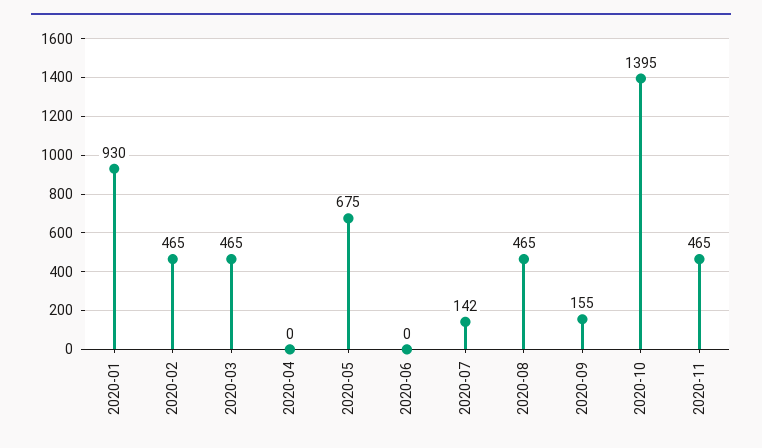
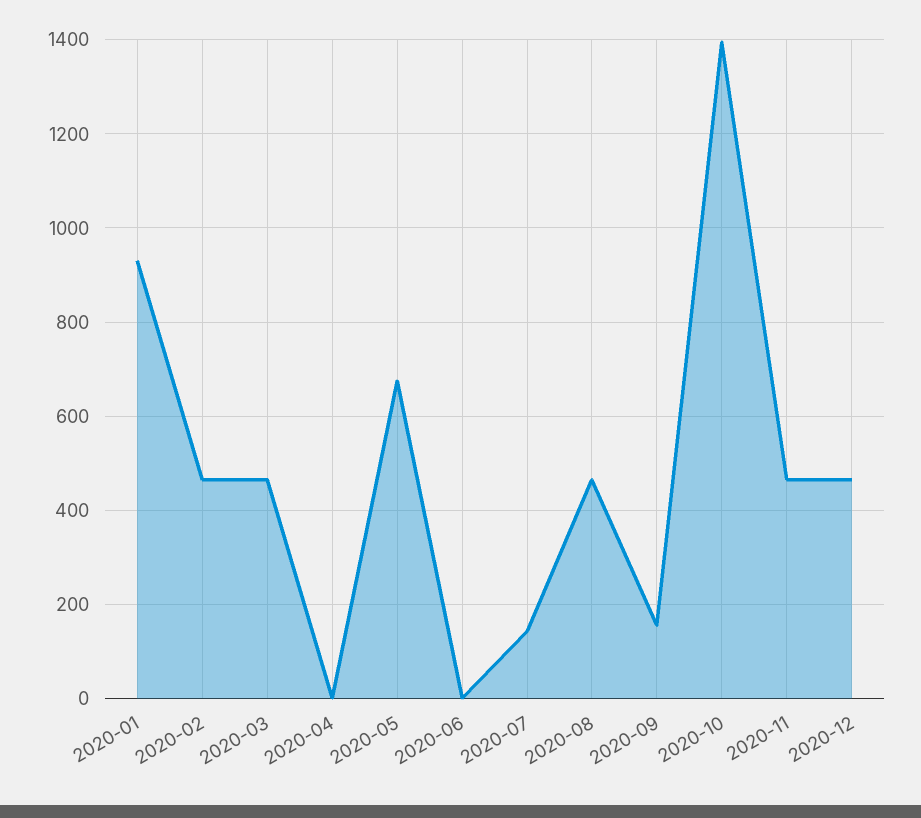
2020-12: none -> 460

